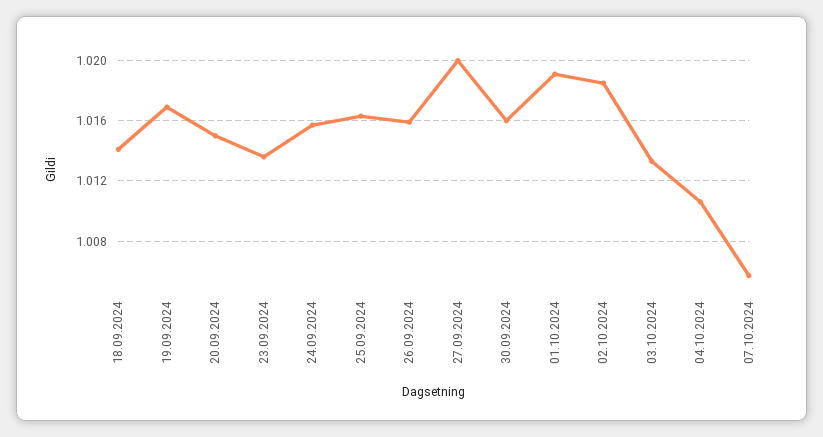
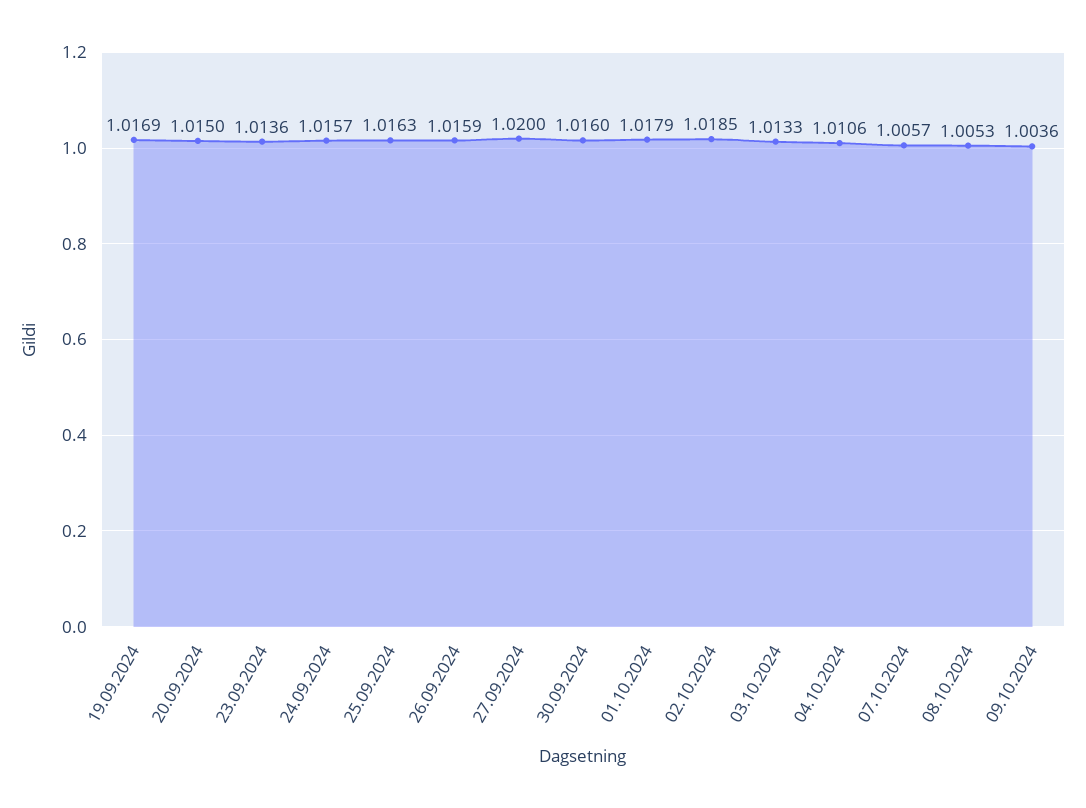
18.09.2024: 1.014 -> none
01.10.2024: 1.019 -> 1.0179
08.10.2024: none -> 1.0053
09.10.2024: none -> 1.0036

